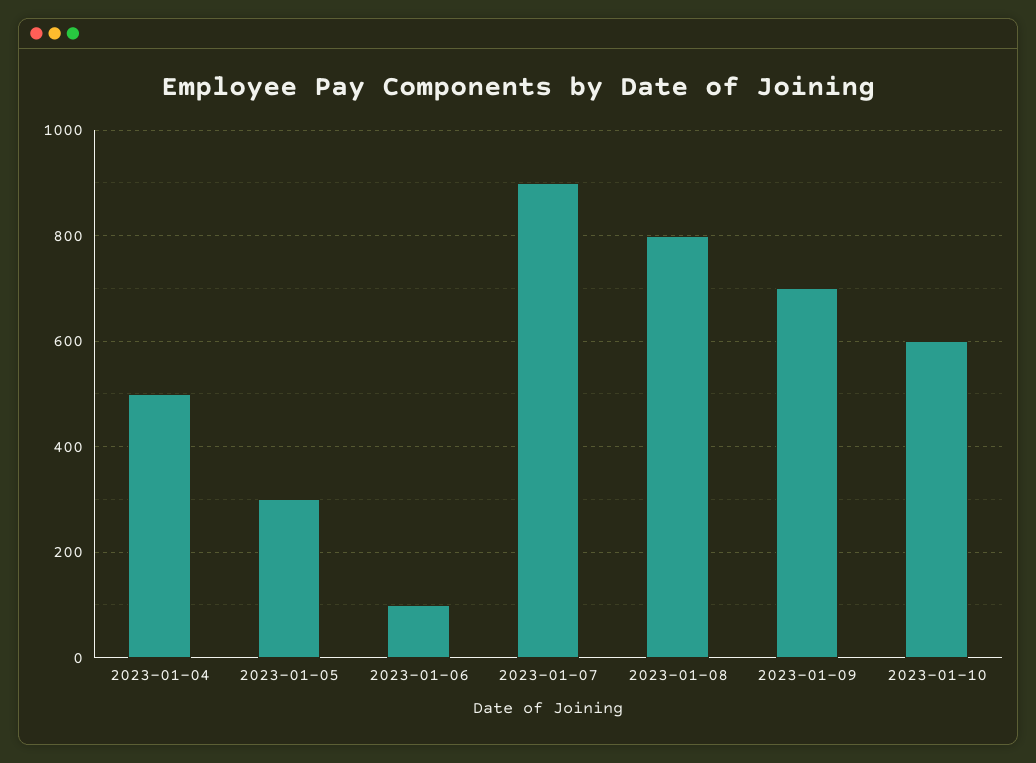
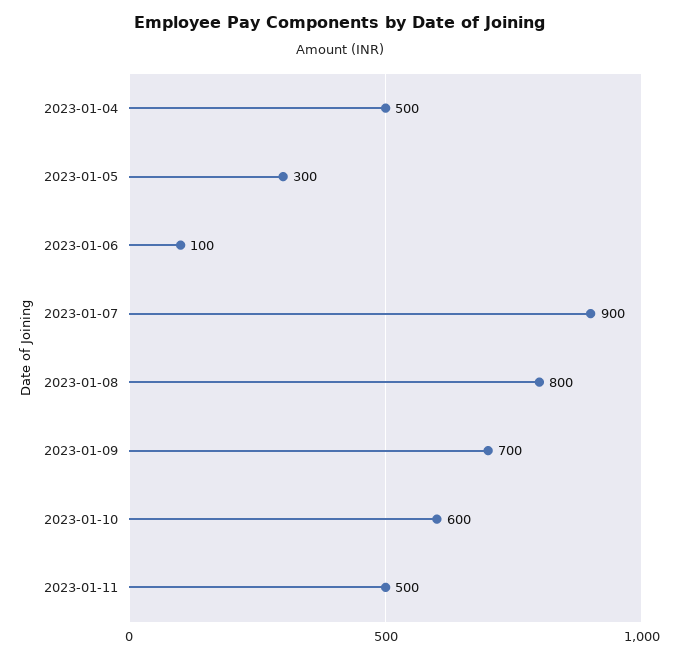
2023-01-11: none -> 500

